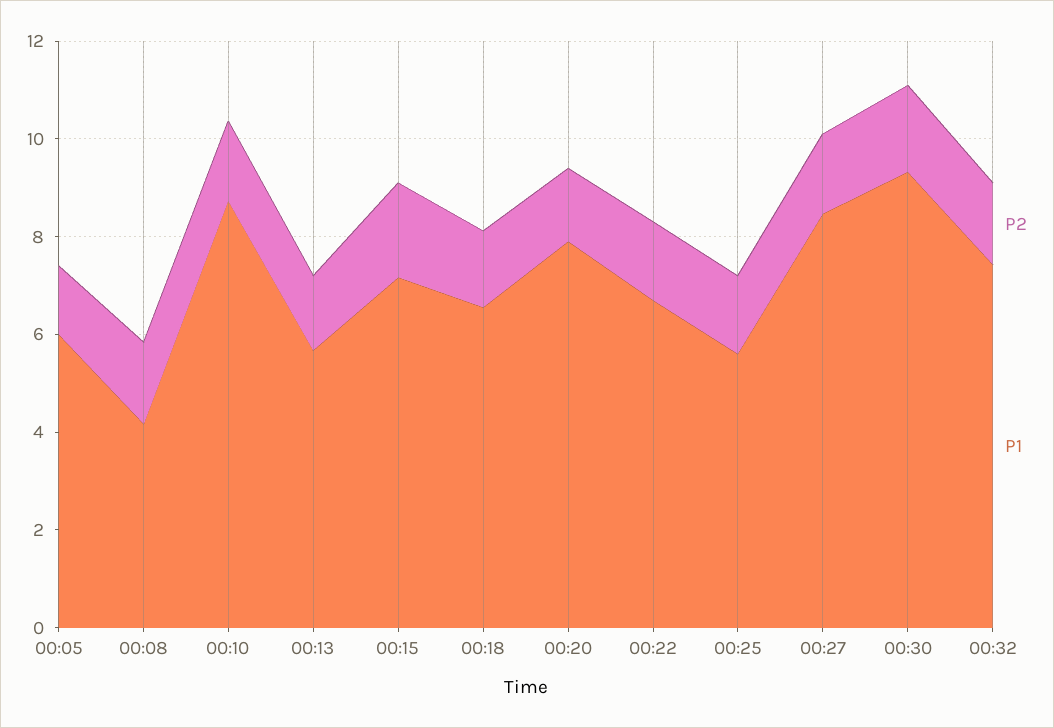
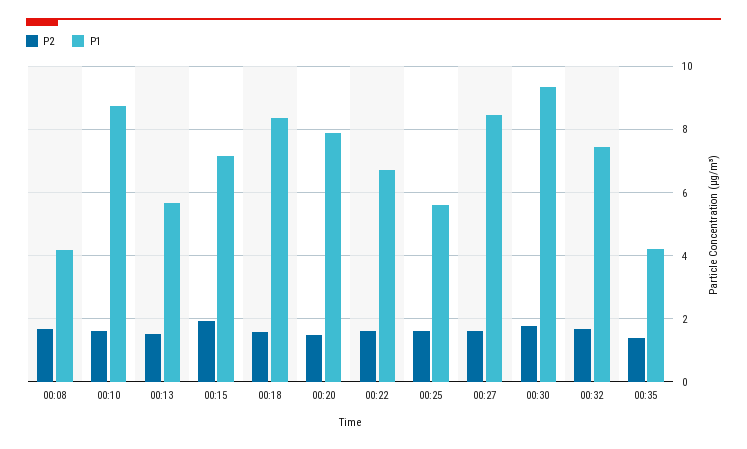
P2, 00:05: 1.5 -> none
P1, 00:05: 6 -> none
P1, 00:18: 6.5 -> 8.4
P2, 00:35: none -> 1.4
P1, 00:35: none -> 4.2

